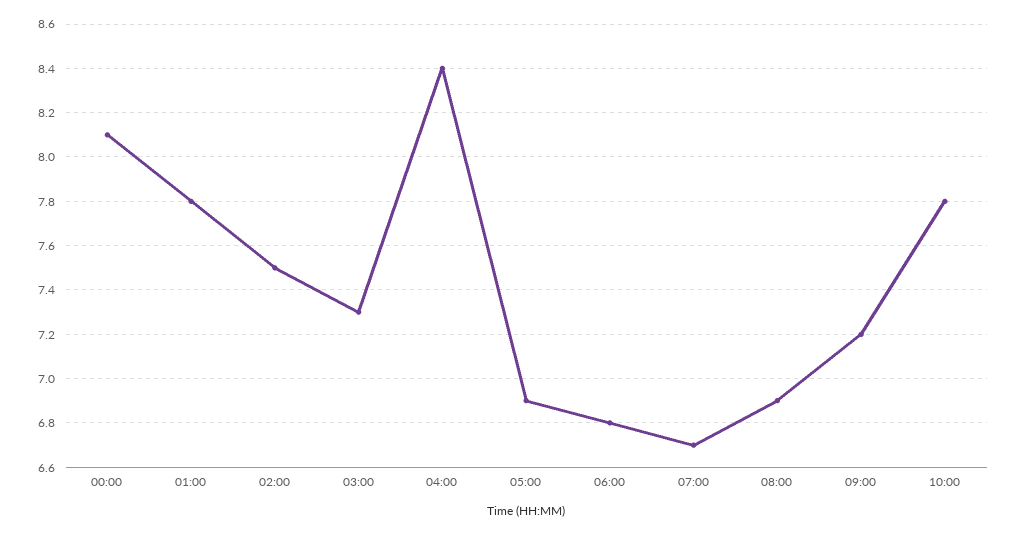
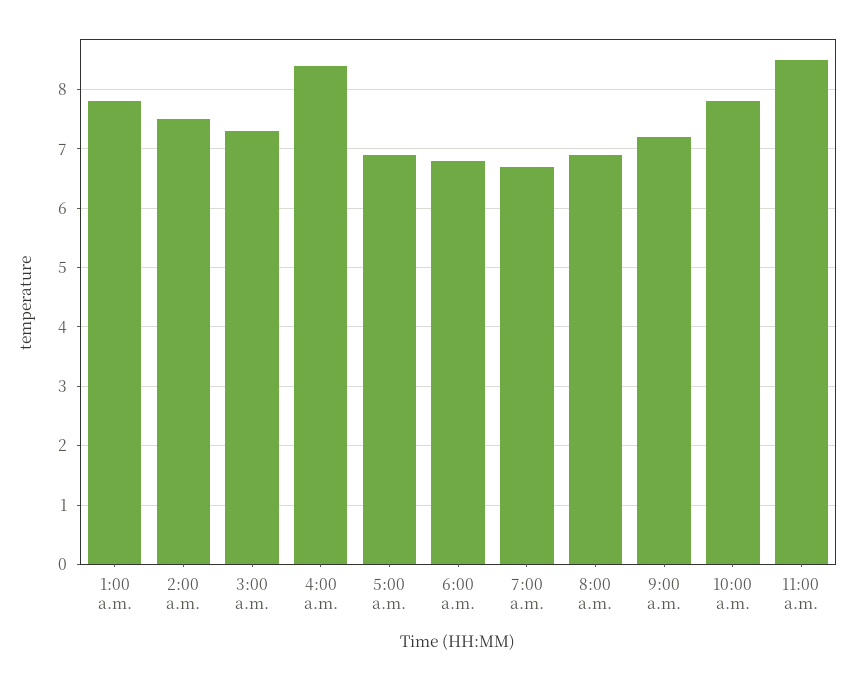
00:00: 8.1 -> none
11:00 a.m.: none -> 8.5

